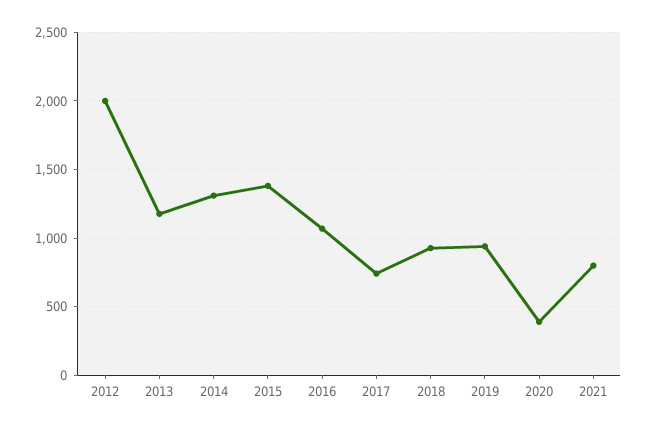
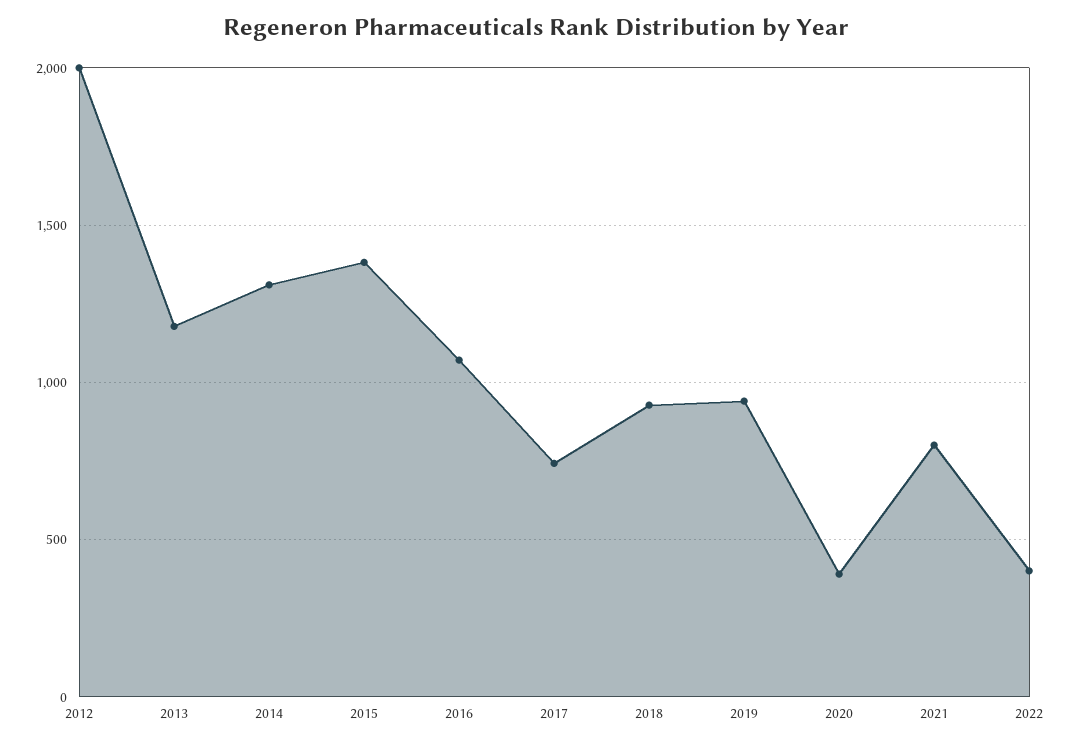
2022: none -> 400

